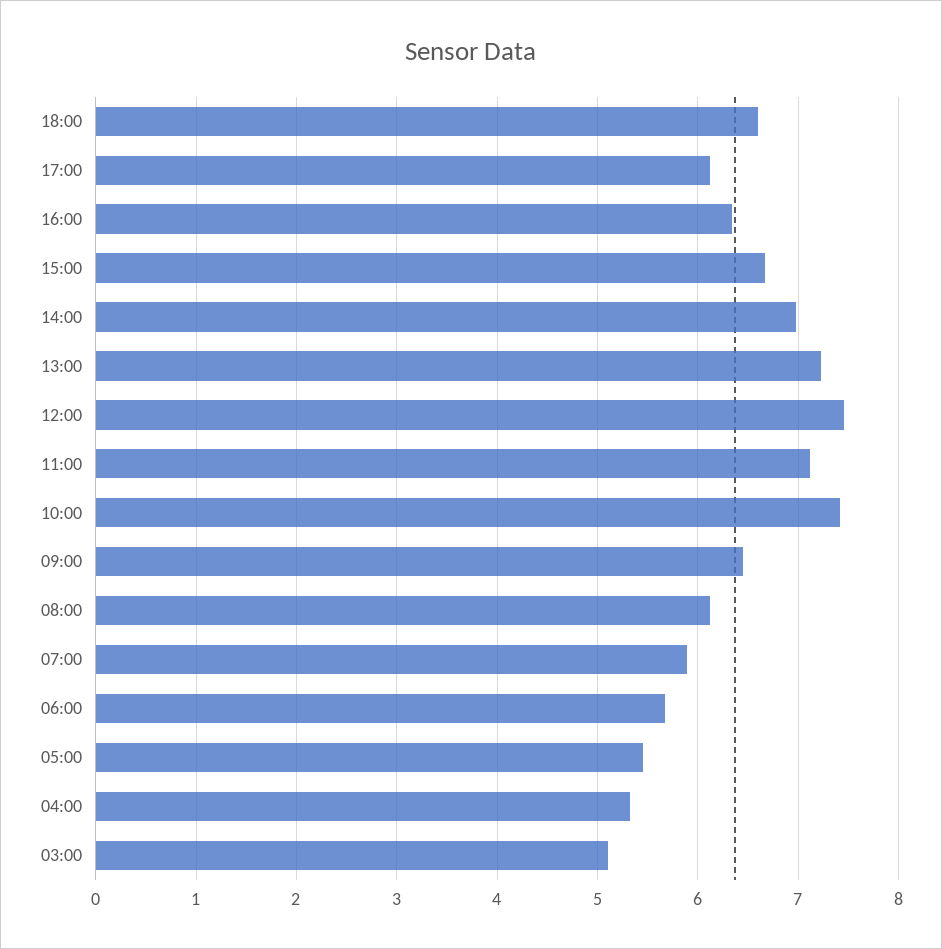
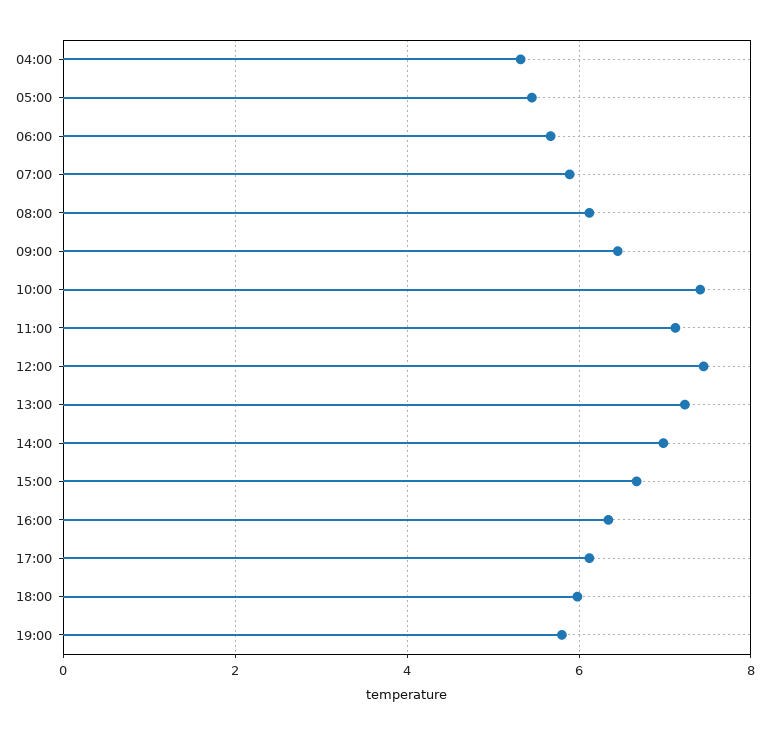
18:00: 6.6 -> 6
03:00: 5.1 -> none
19:00: none -> 5.8

